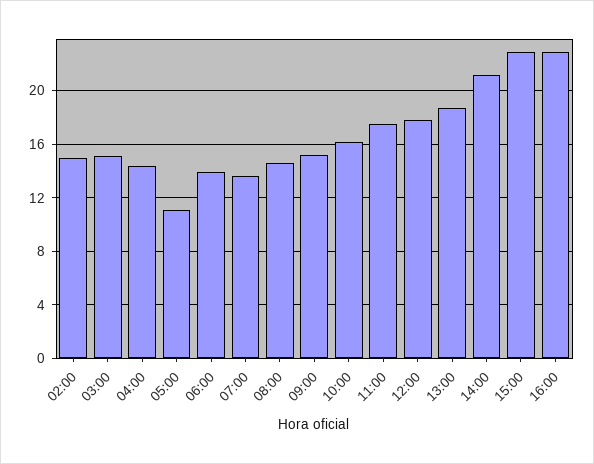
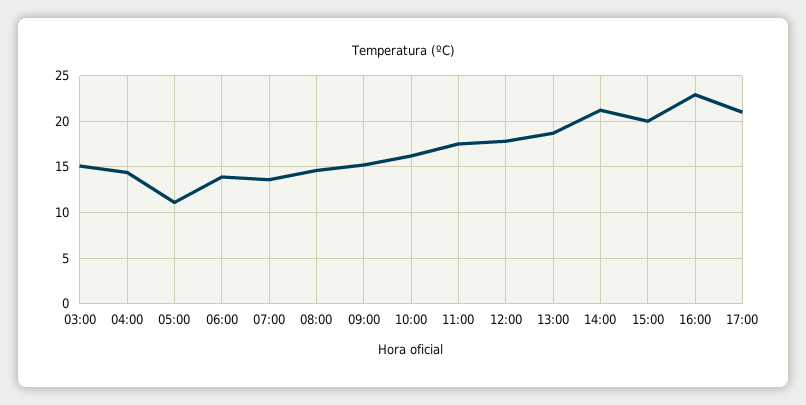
02:00: 15 -> none
15:00: 23 -> 20
17:00: none -> 21

